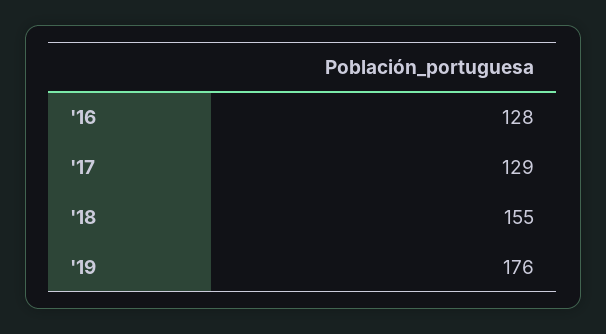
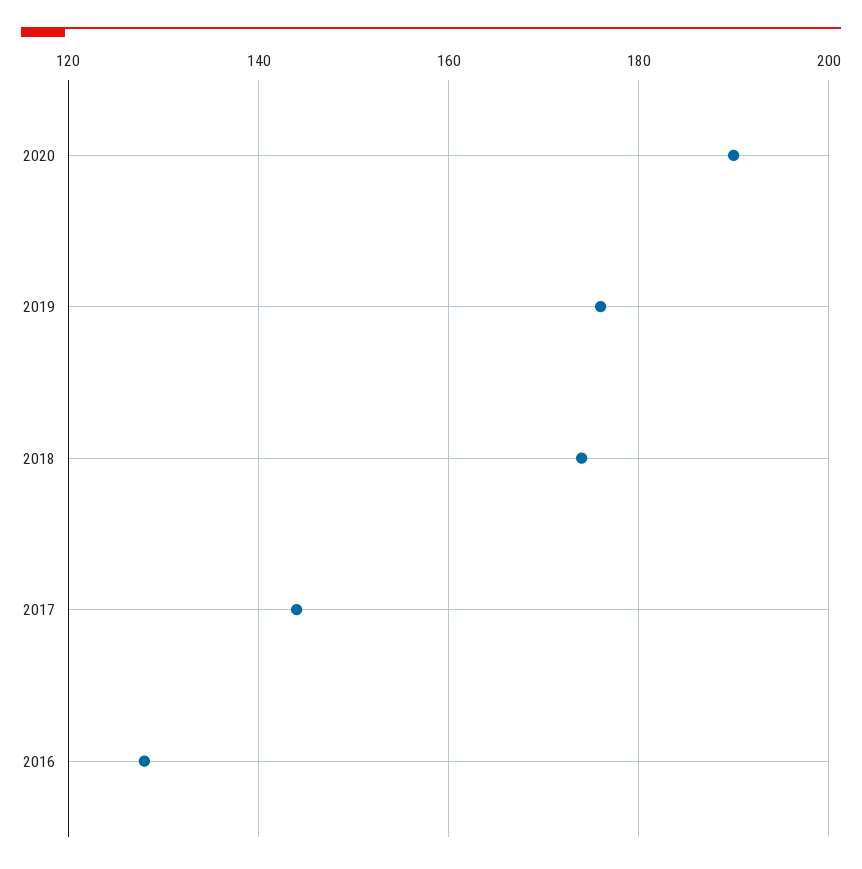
'17: 129 -> 145
'18: 155 -> 175
2020: none -> 190

